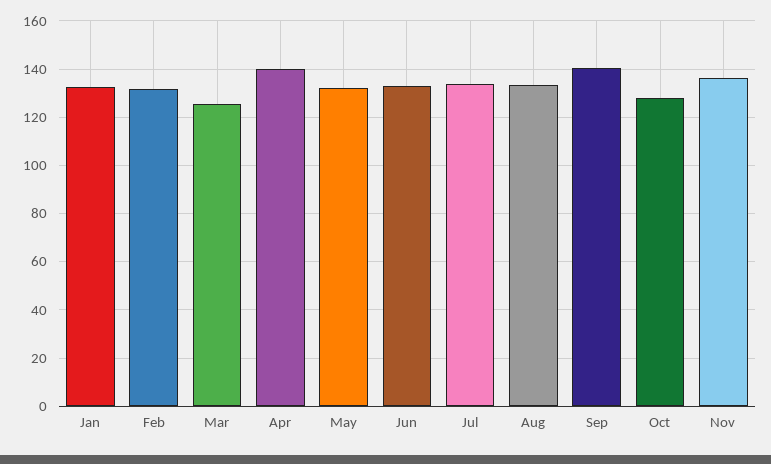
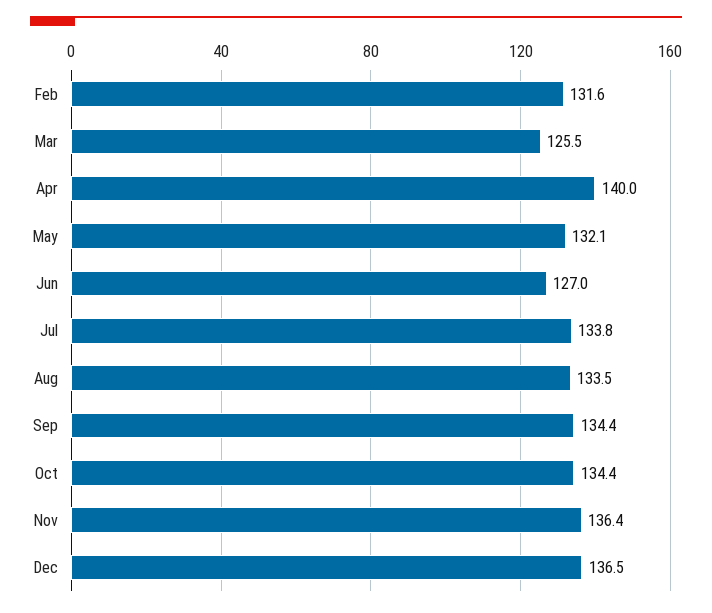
Jan: 132.5 -> none
Jun: 132.5 -> 127
Sep: 140 -> 134.4
Oct: 127.5 -> 134.4
Dec: none -> 136.5

